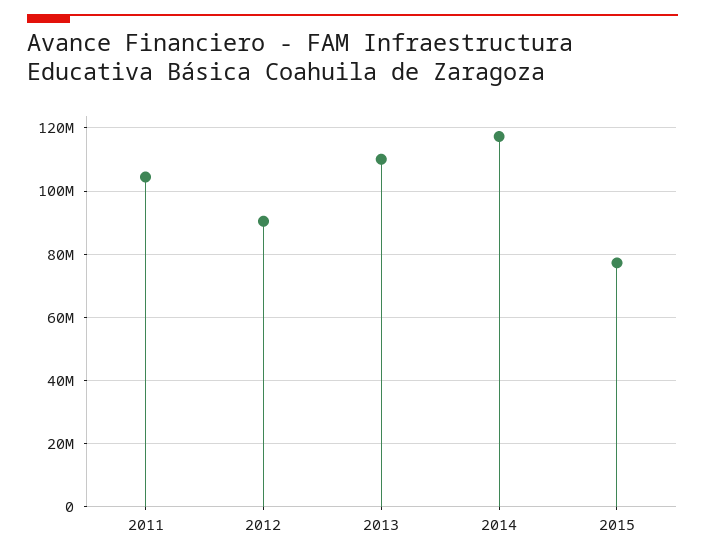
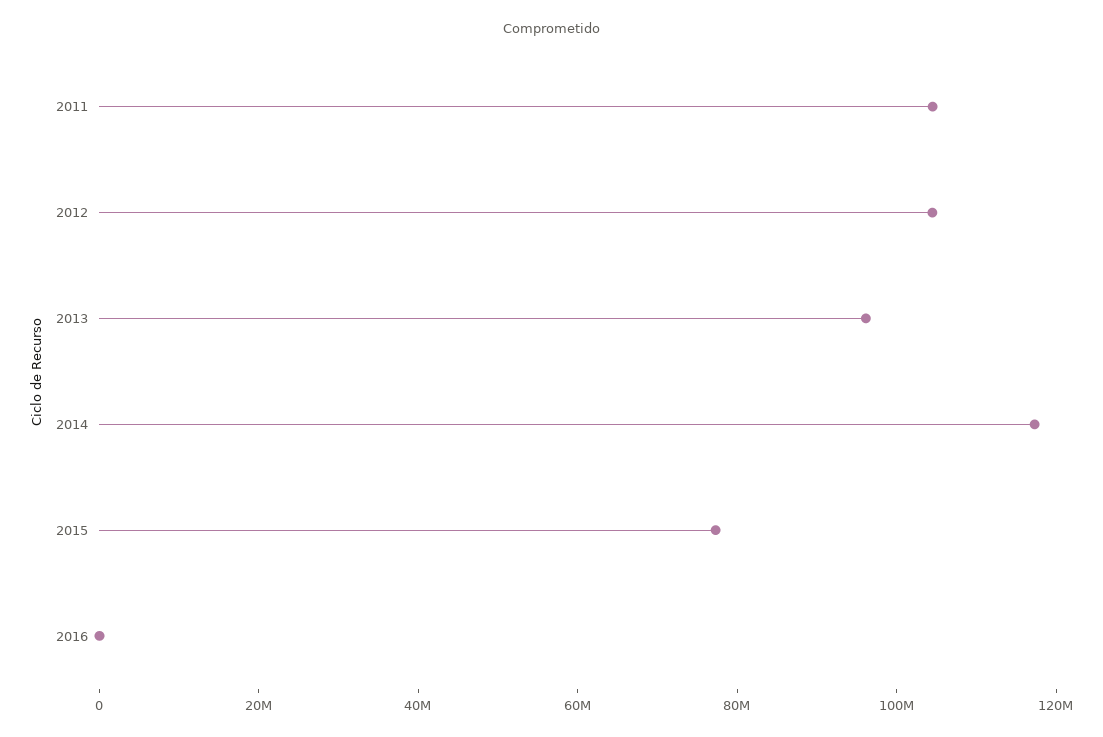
2012: 90000000 -> 105000000
2013: 110000000 -> 95000000
2016: none -> 0

